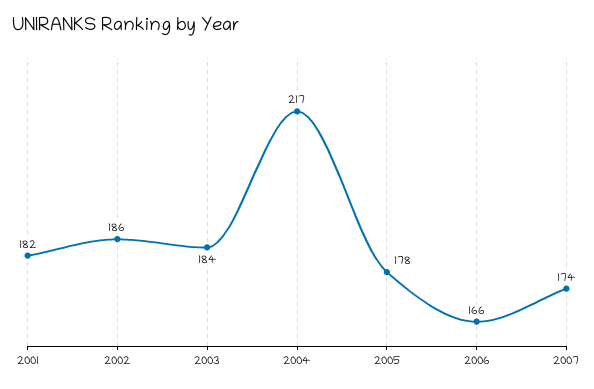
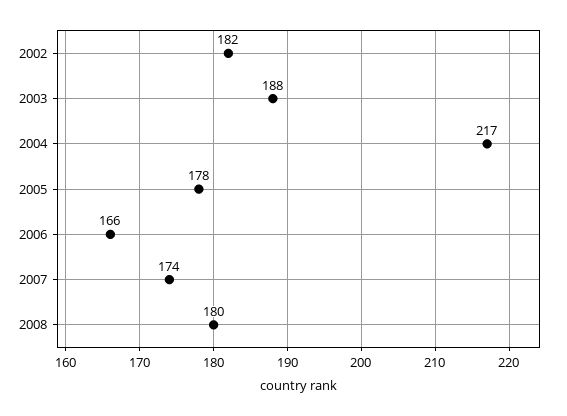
2001: 182 -> none
2002: 186 -> 182
2003: 184 -> 188
2008: none -> 180

